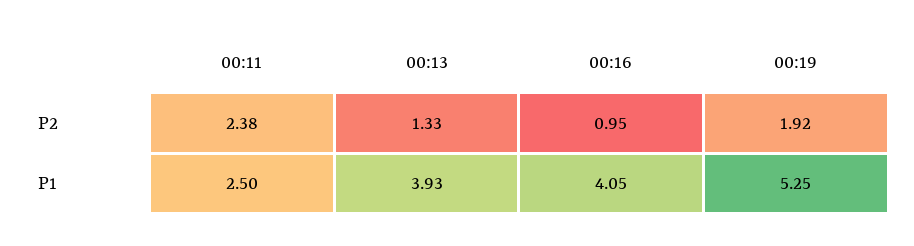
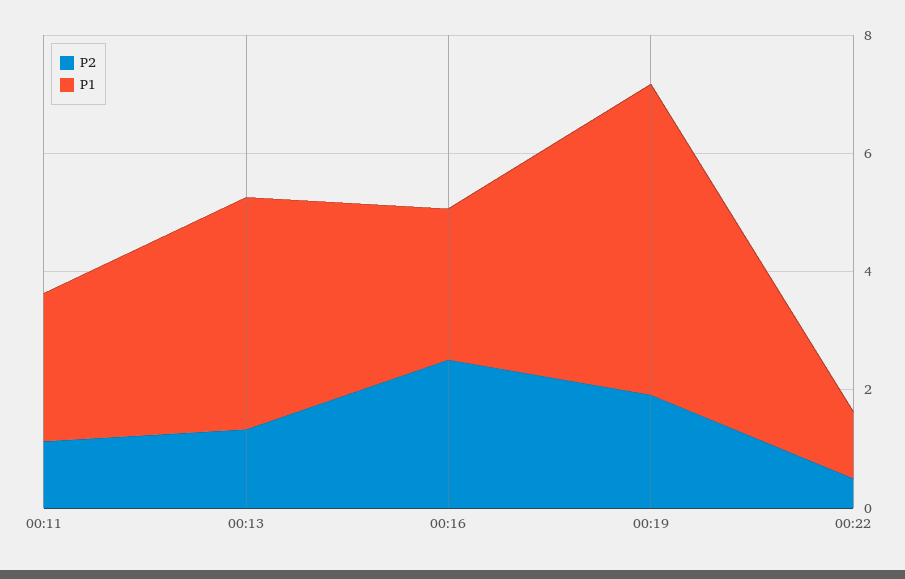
P2, 00:11: 2.38 -> 1
P2, 00:16: 0.95 -> 2.5
P1, 00:16: 4.05 -> 2.5
P2, 00:22: none -> 0.5
P1, 00:22: none -> 1

